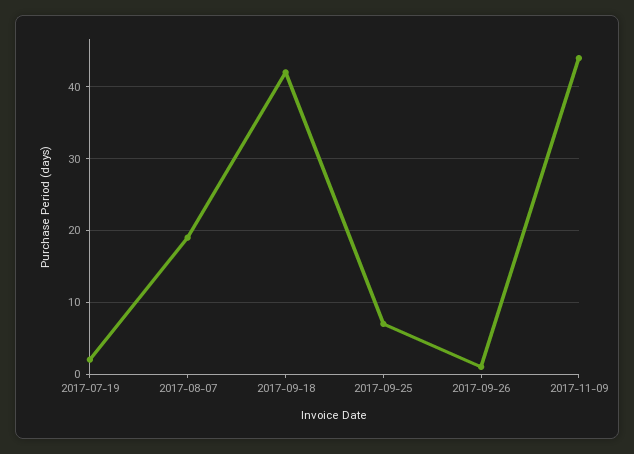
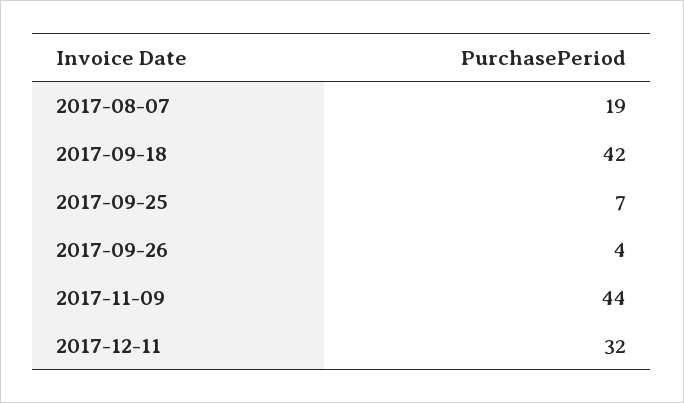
2017-07-19: 2 -> none
2017-09-26: 1 -> 4
2017-12-11: none -> 32

